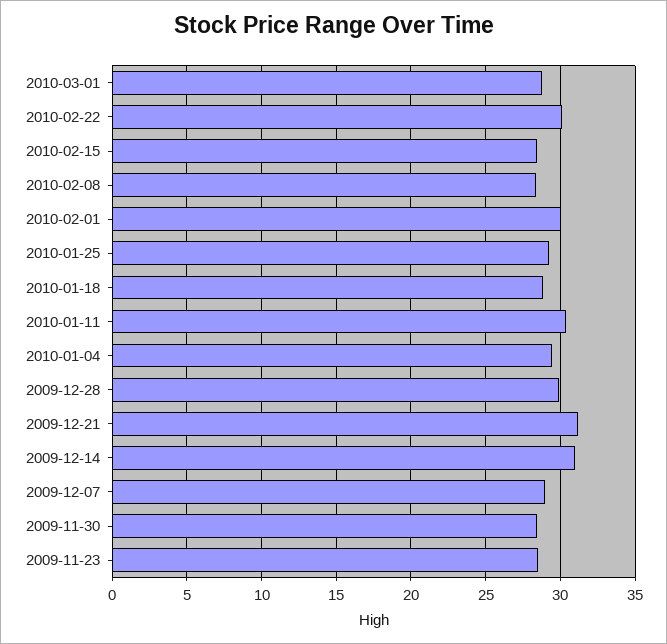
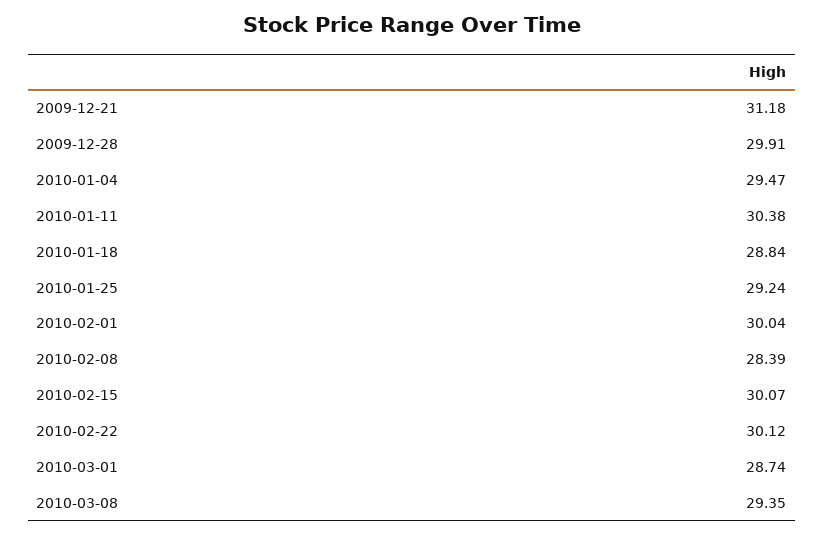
2010-02-15: 28.5 -> 30.07
2009-12-14: 31 -> none
2009-12-07: 29 -> none
2009-11-30: 28.5 -> none
2009-11-23: 28.5 -> none
2010-03-08: none -> 29.35

